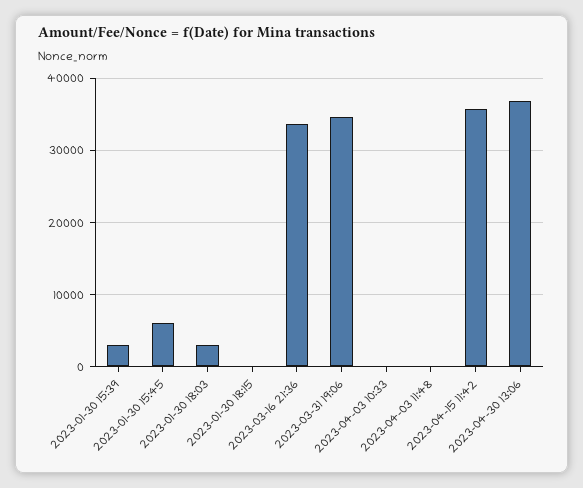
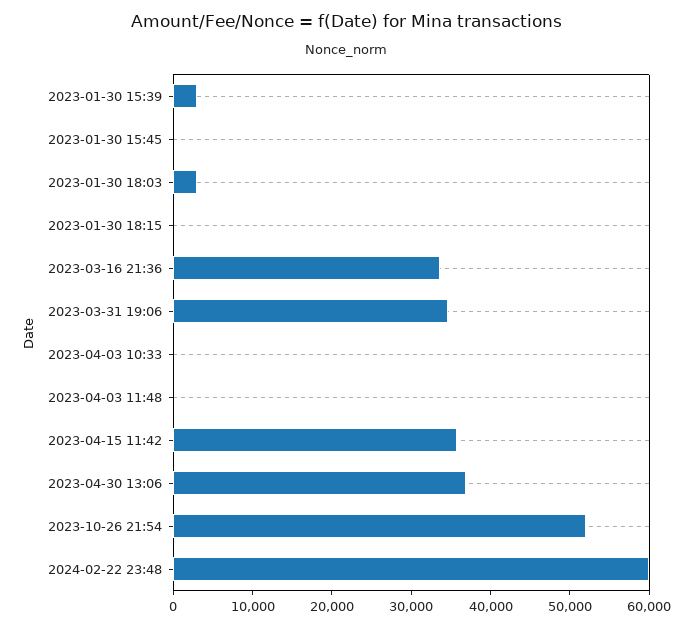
2023-01-30 15:45: 6000 -> 0
2023-10-26 21:54: none -> 52000
2024-02-22 23:48: none -> 60000

